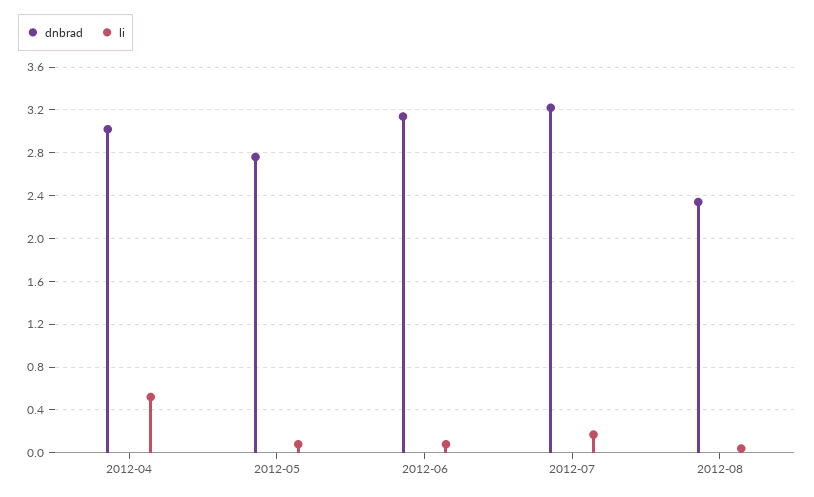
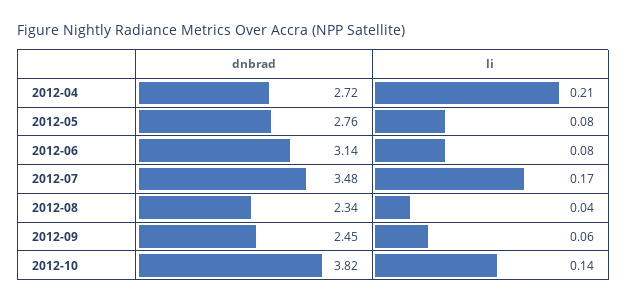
dnbrad, 2012-04: 3 -> 2.72
li, 2012-04: 0.5 -> 0.21
dnbrad, 2012-07: 3.2 -> 3.48
dnbrad, 2012-09: none -> 2.45
li, 2012-09: none -> 0.06
dnbrad, 2012-10: none -> 3.82
li, 2012-10: none -> 0.14

